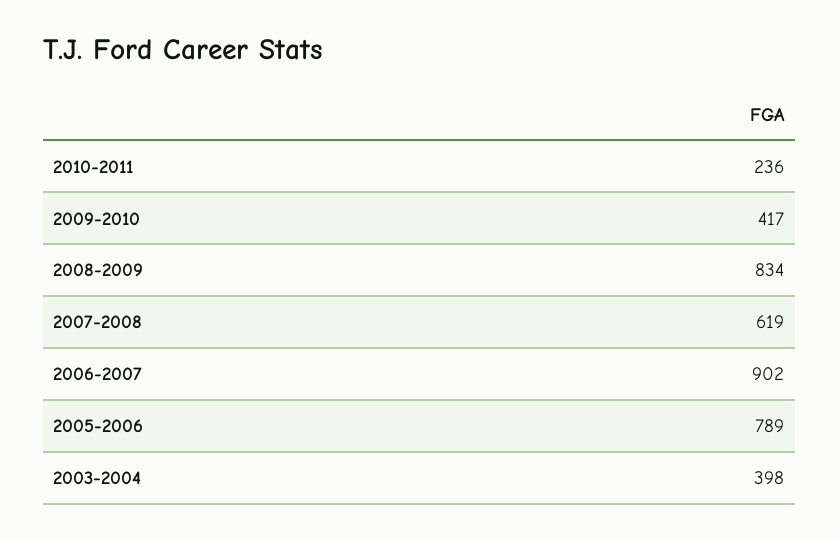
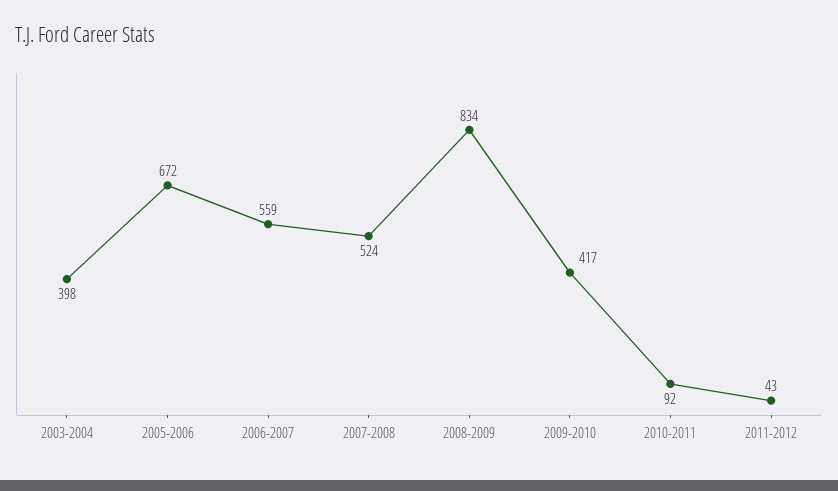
2010-2011: 236 -> 92
2007-2008: 619 -> 524
2006-2007: 902 -> 559
2005-2006: 789 -> 672
2011-2012: none -> 43

